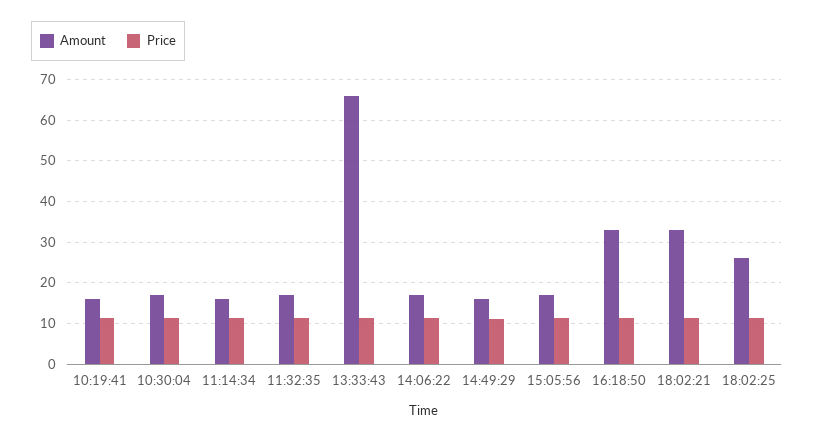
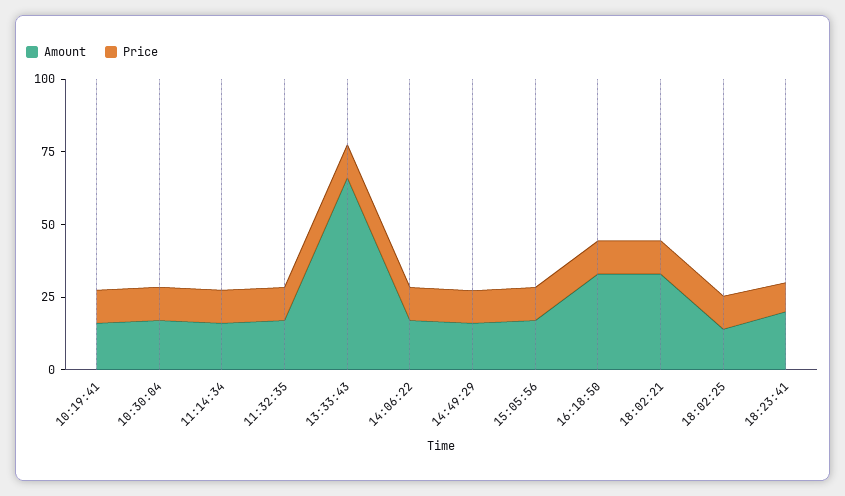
Amount, 18:02:25: 26 -> 15
Amount, 18:23:41: none -> 20
Price, 18:23:41: none -> 10

